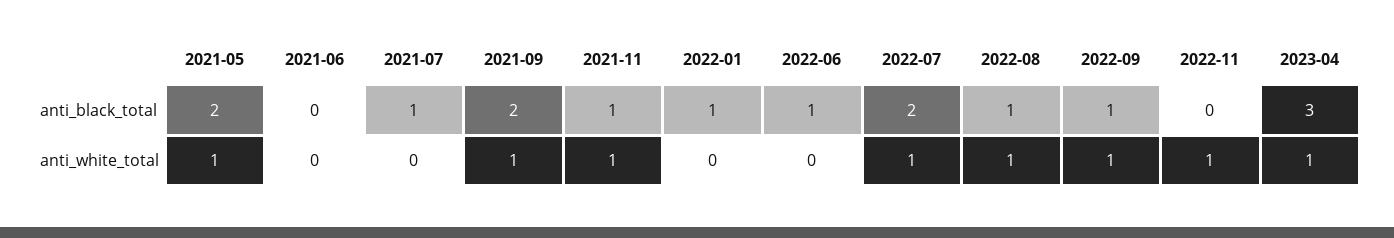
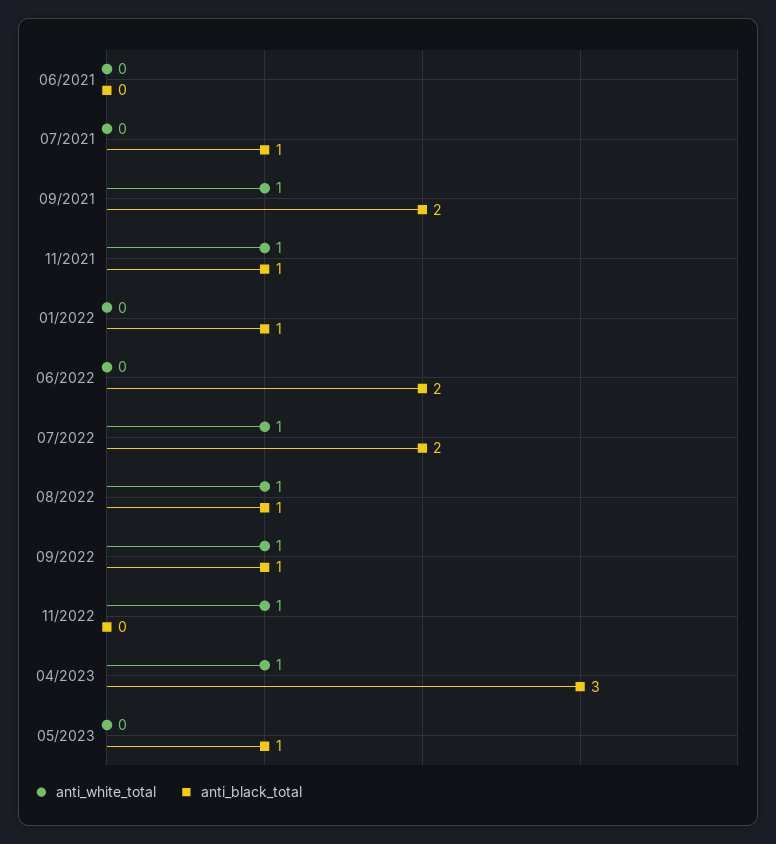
anti_black_total, 2021-05: 2 -> none
anti_black_total, 2022-06: 1 -> 2
anti_white_total, 2021-05: 1 -> none
anti_white_total, 05/2023: none -> 0
anti_black_total, 05/2023: none -> 1

